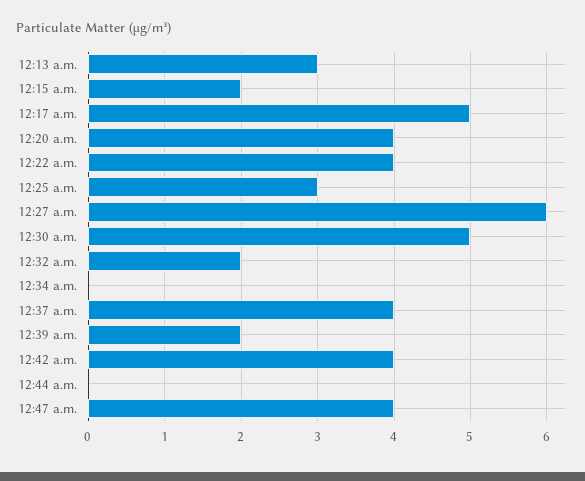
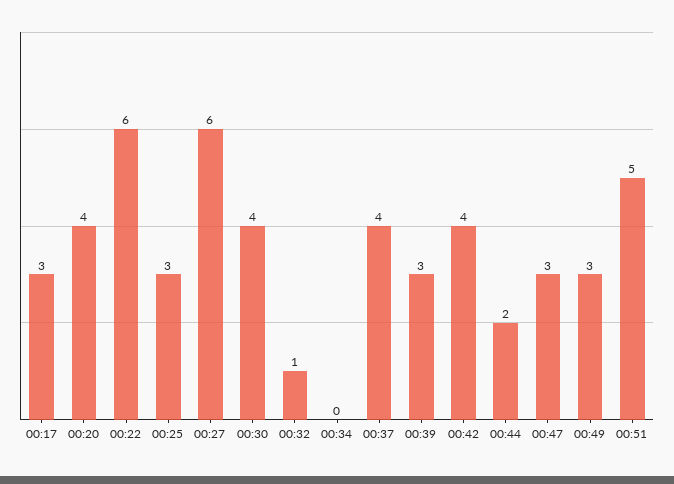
12:13 a.m.: 3 -> none
12:15 a.m.: 2 -> none
12:17 a.m.: 5 -> 3
12:22 a.m.: 4 -> 6
12:30 a.m.: 5 -> 4
12:32 a.m.: 2 -> 1
12:39 a.m.: 2 -> 3
12:44 a.m.: 0 -> 2
12:47 a.m.: 4 -> 3
00:49: none -> 3
00:51: none -> 5

